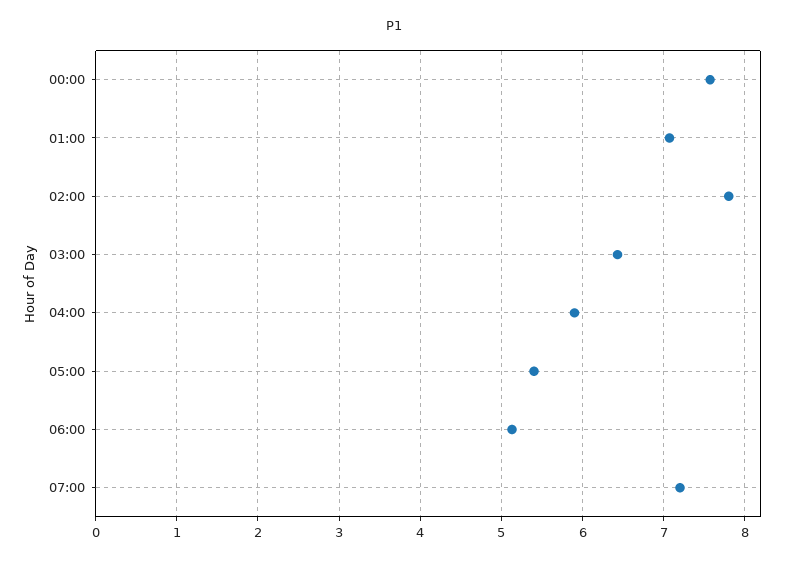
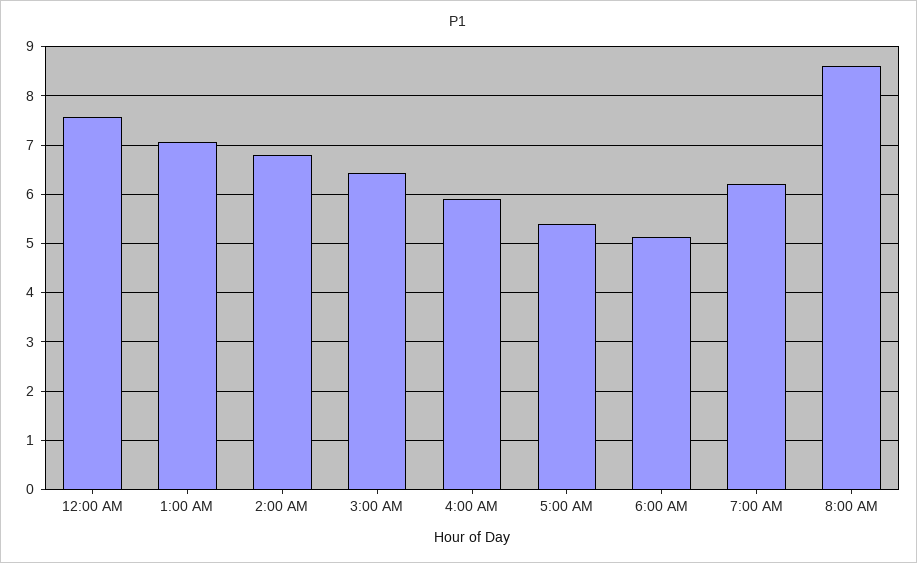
02:00: 7.8 -> 6.8
07:00: 7.2 -> 6.2
8:00 AM: none -> 8.6

